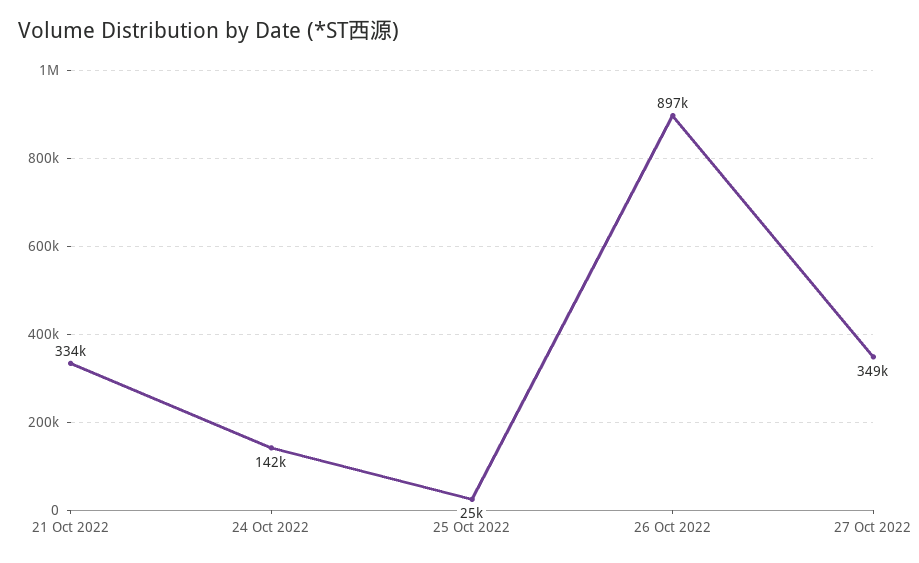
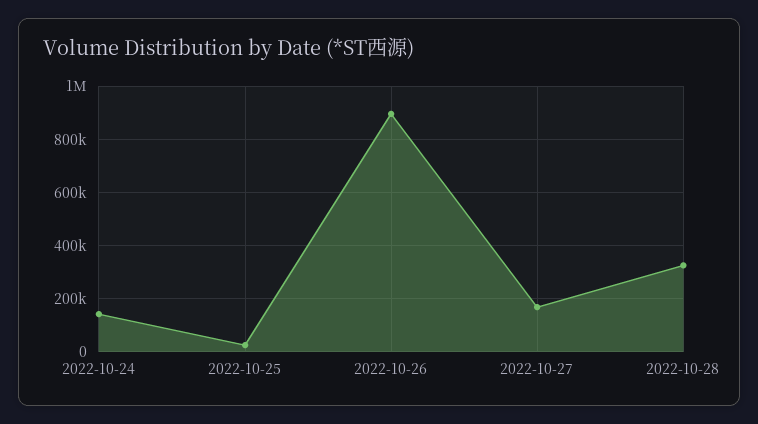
21 Oct 2022: 334000 -> none
27 Oct 2022: 349000 -> 175000
2022-10-28: none -> 325000

